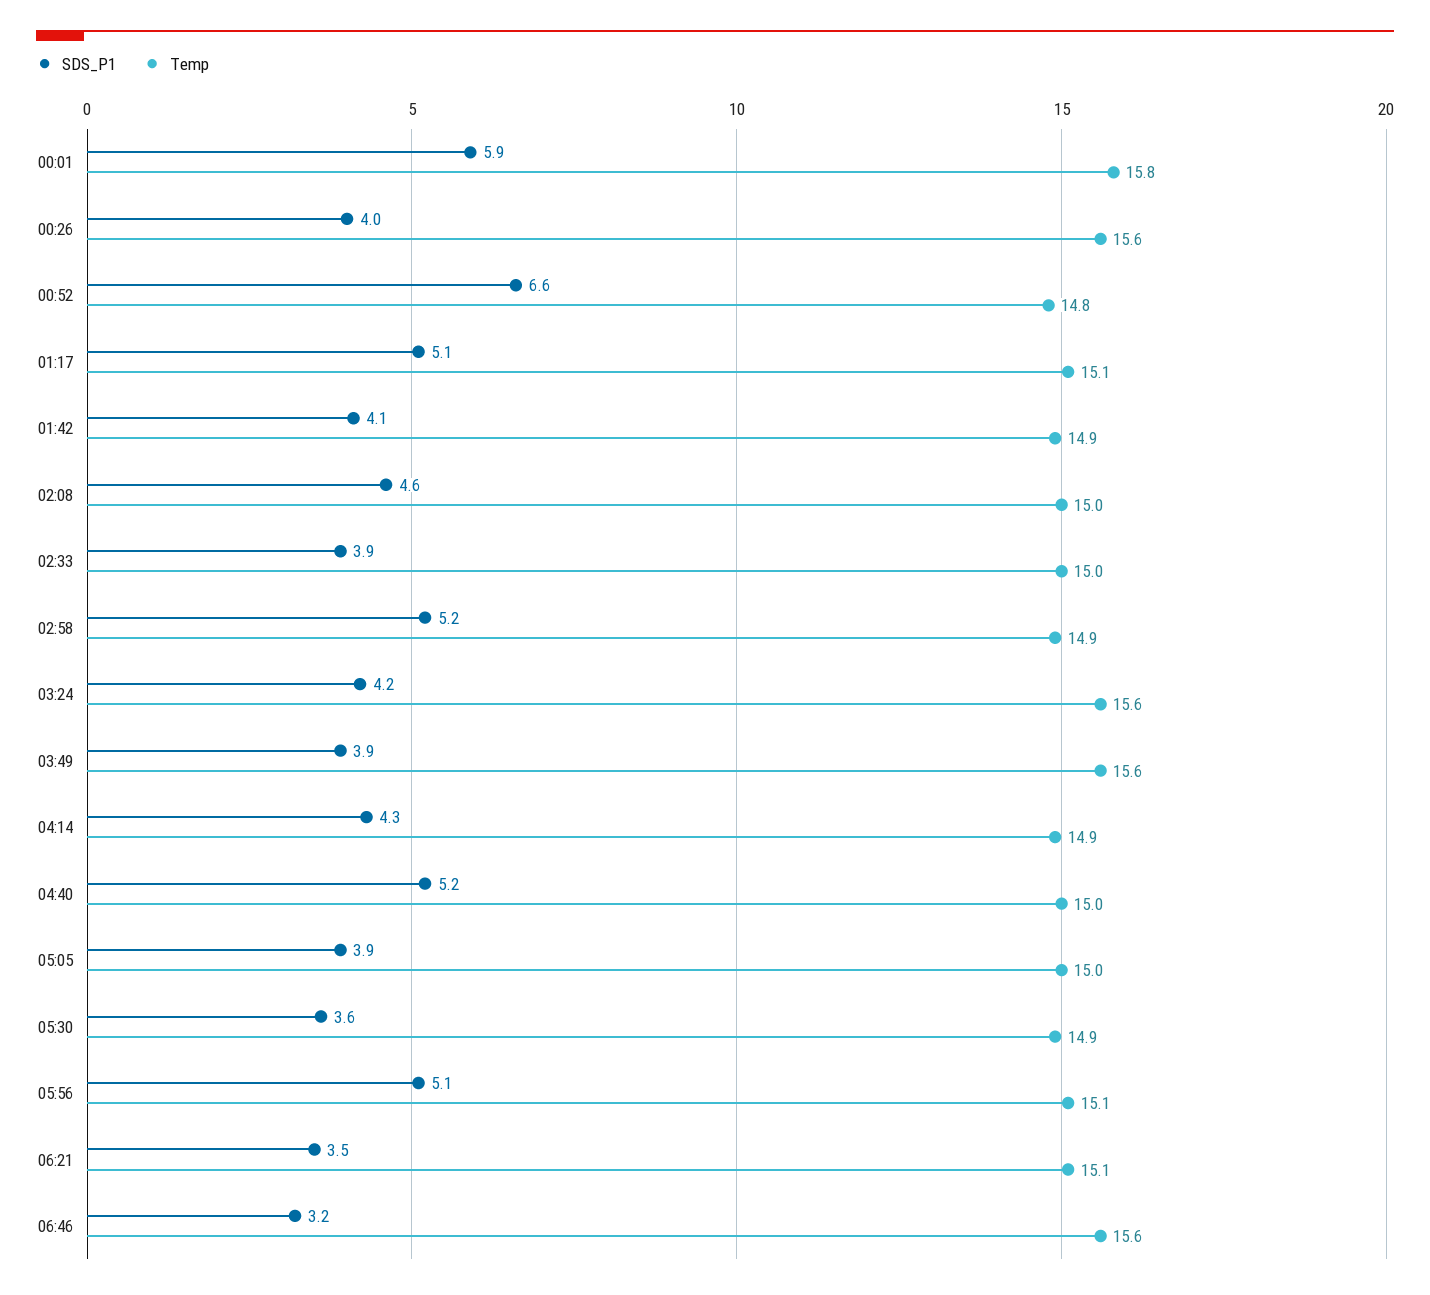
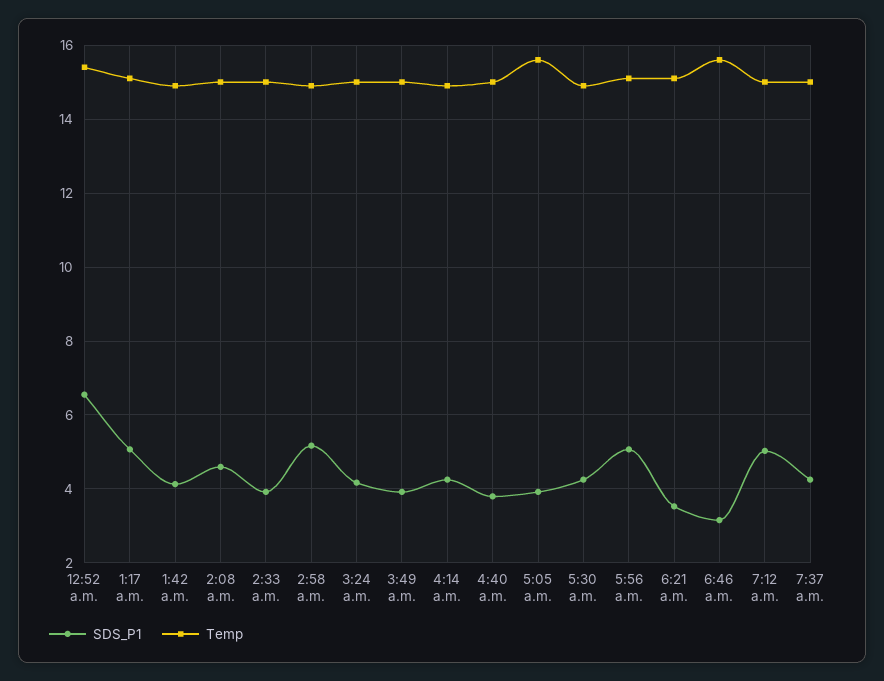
SDS_P1, 00:01: 5.9 -> none
Temp, 00:01: 15.8 -> none
SDS_P1, 00:26: 4 -> none
Temp, 00:26: 15.6 -> none
Temp, 00:52: 14.8 -> 15.4
Temp, 03:24: 15.6 -> 15
Temp, 03:49: 15.6 -> 15
SDS_P1, 04:40: 5.2 -> 3.8
Temp, 05:05: 15 -> 15.6
SDS_P1, 05:30: 3.6 -> 4.2
SDS_P1, 7:12 a.m.: none -> 5
Temp, 7:12 a.m.: none -> 15
SDS_P1, 7:37 a.m.: none -> 4.2
Temp, 7:37 a.m.: none -> 15

